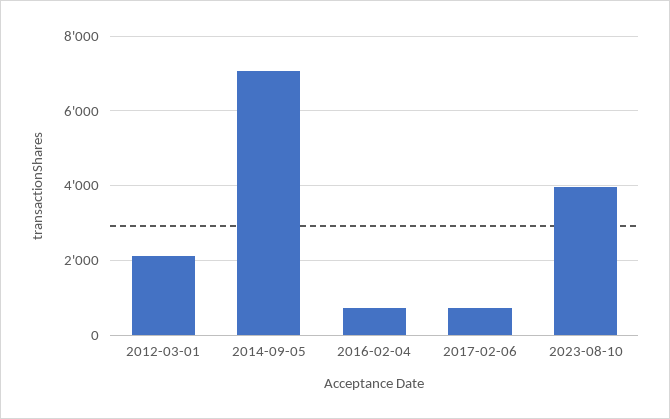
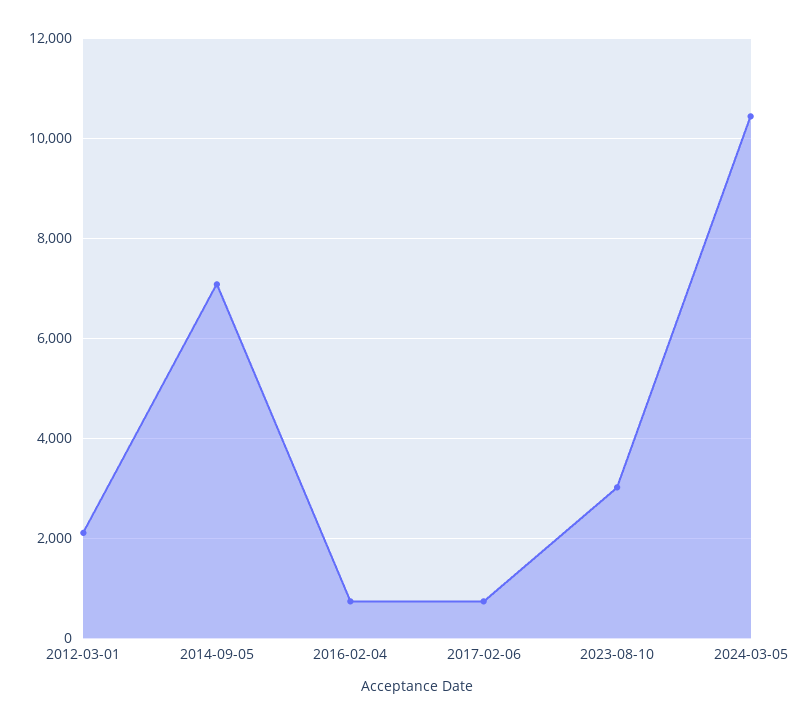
2023-08-10: 4000 -> 3000
2024-03-05: none -> 10400

